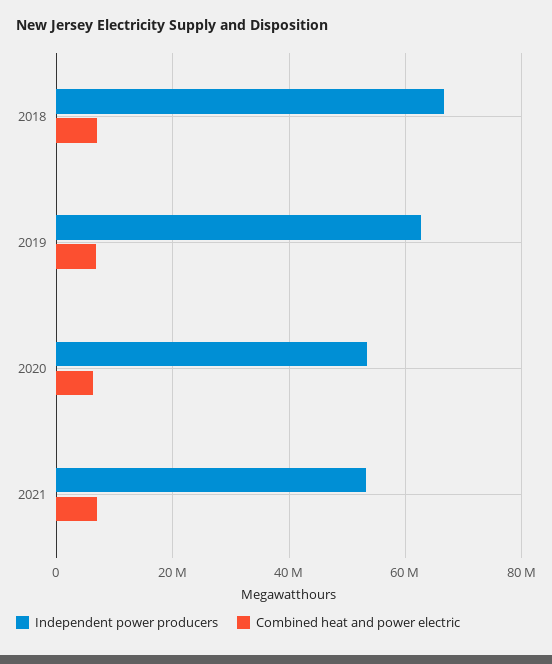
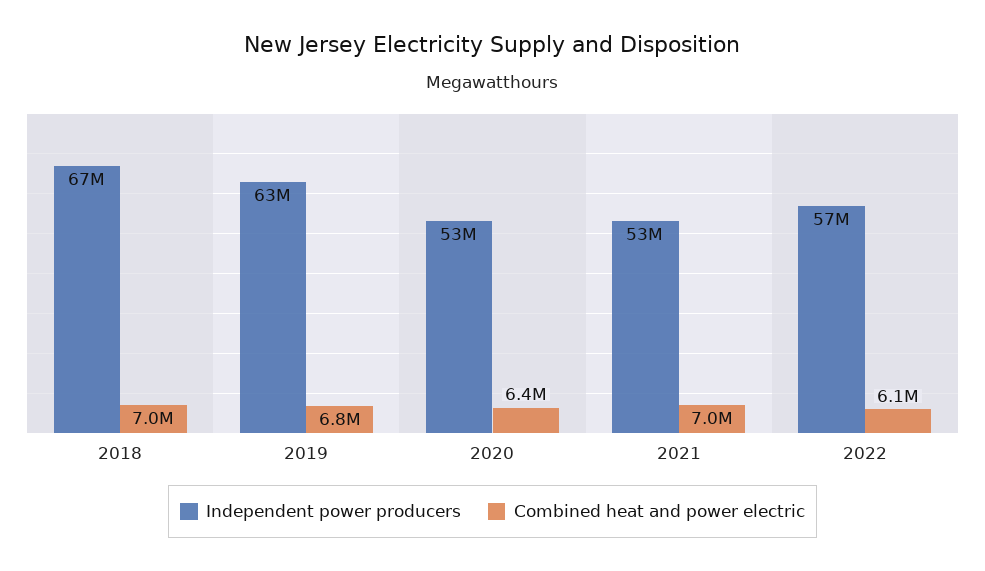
Independent power producers, 2022: none -> 57000000
Combined heat and power electric, 2022: none -> 6100000

